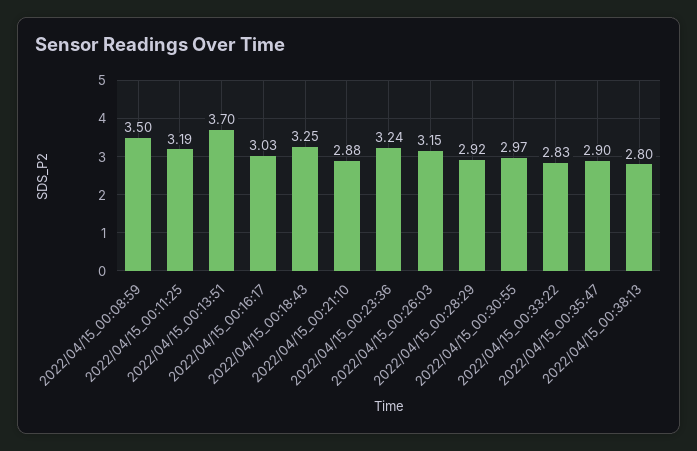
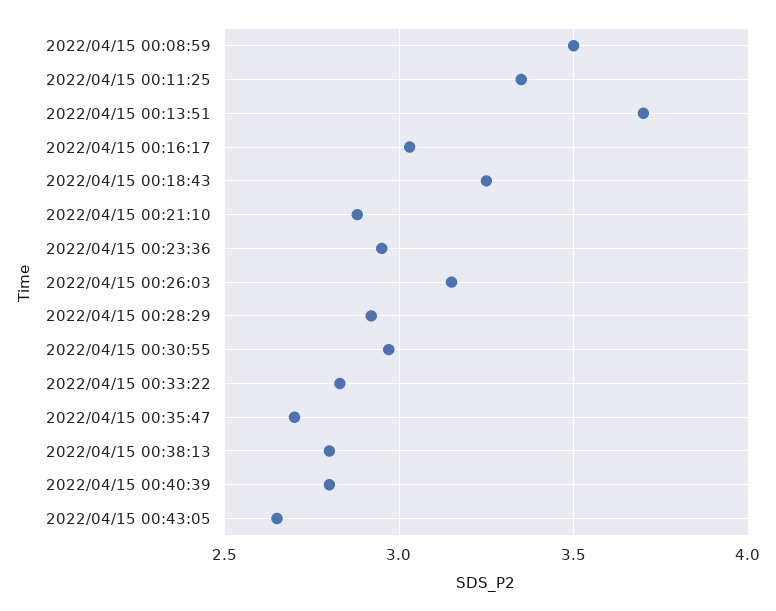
2022/04/15_00:11:25: 3.19 -> 3.35
2022/04/15_00:23:36: 3.24 -> 2.95
2022/04/15_00:35:47: 2.9 -> 2.7
2022/04/15 00:40:39: none -> 2.8
2022/04/15 00:43:05: none -> 2.65

